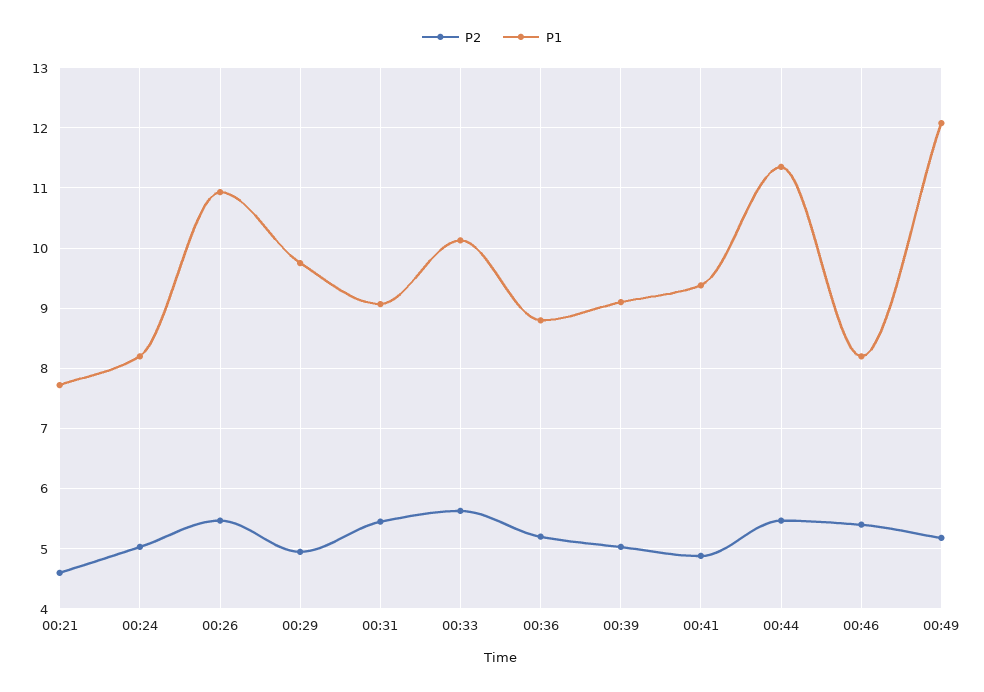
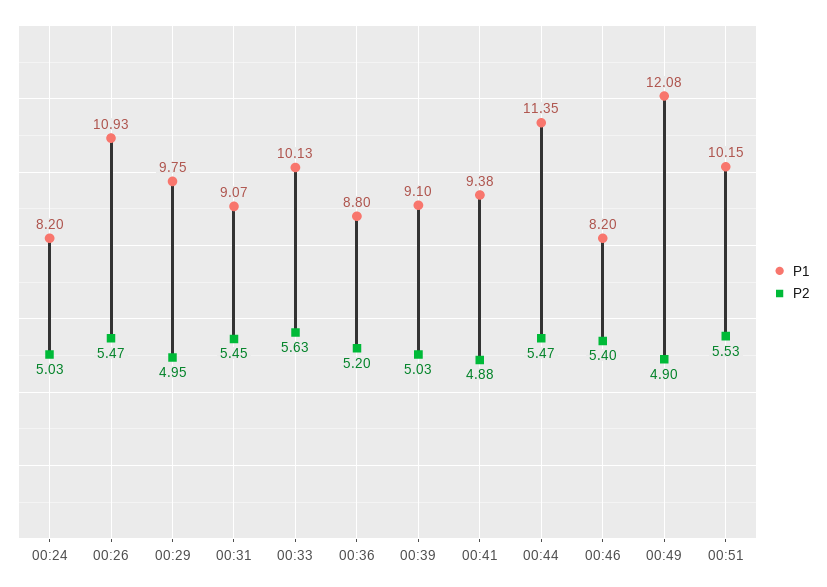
P2, 00:21: 4.6 -> none
P1, 00:21: 7.7 -> none
P2, 00:49: 5.2 -> 4.9
P1, 00:51: none -> 10.15
P2, 00:51: none -> 5.53

